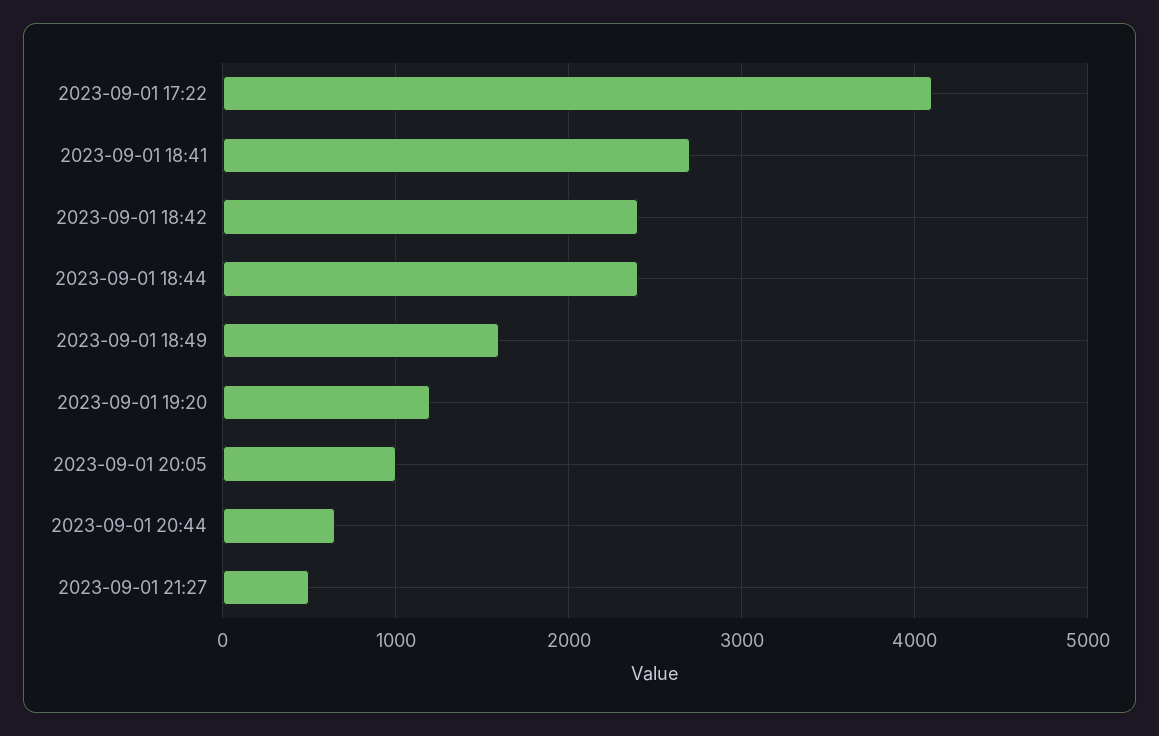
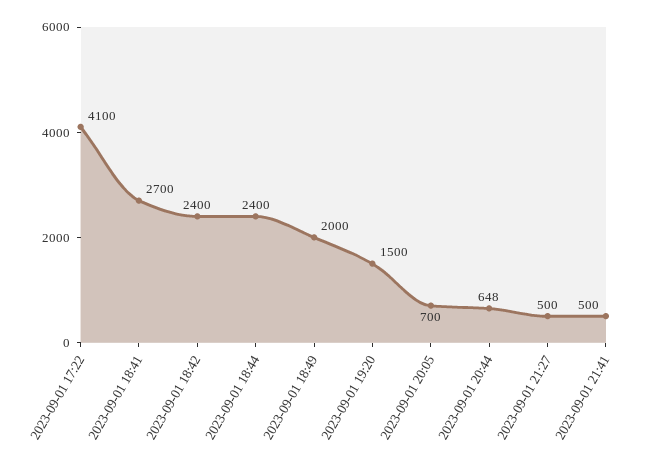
2023-09-01 18:49: 1600 -> 2000
2023-09-01 19:20: 1200 -> 1500
2023-09-01 20:05: 1000 -> 700
2023-09-01 21:41: none -> 500

